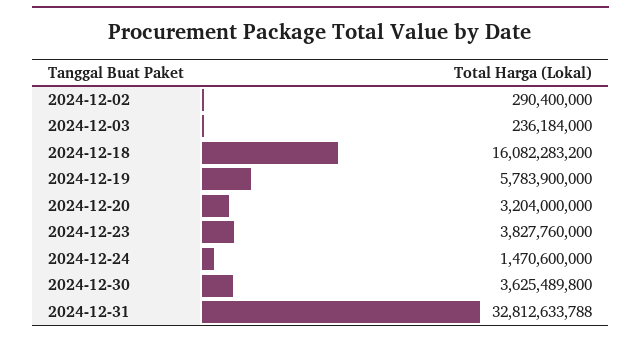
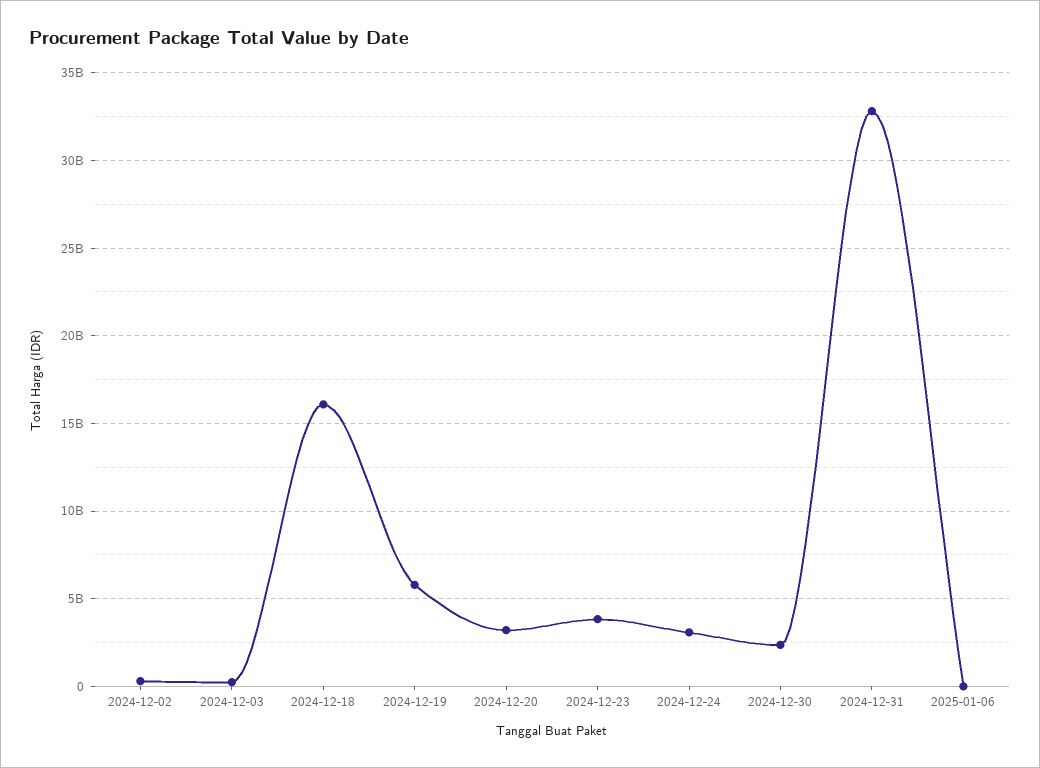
2024-12-24: 1470600000 -> 3000000000
2024-12-30: 3625489800 -> 2500000000
2025-01-06: none -> 0

